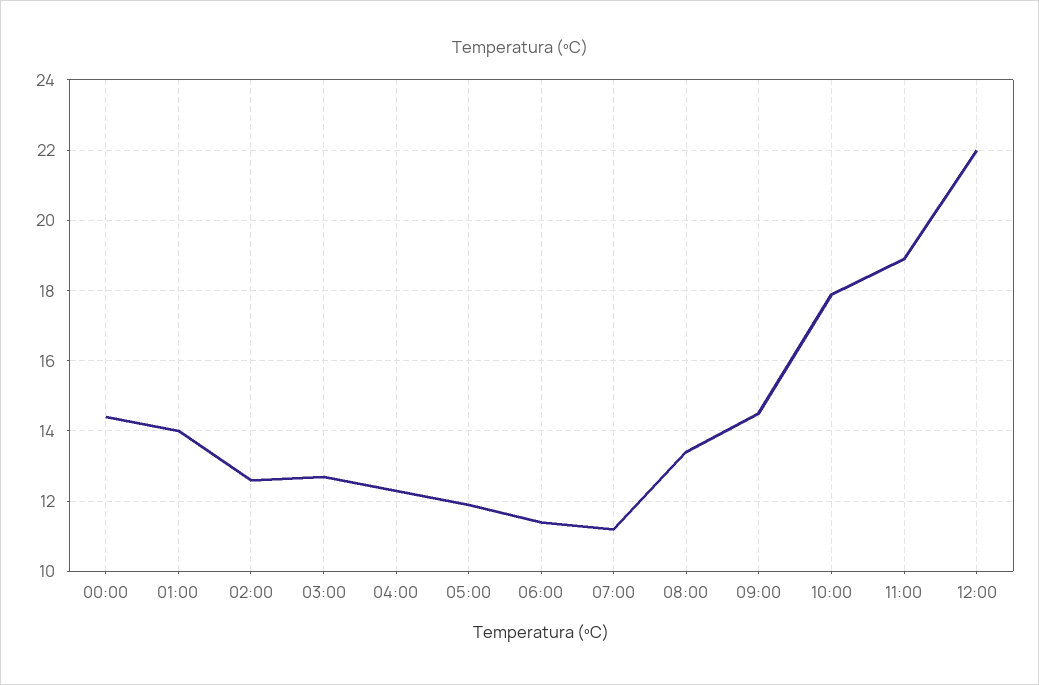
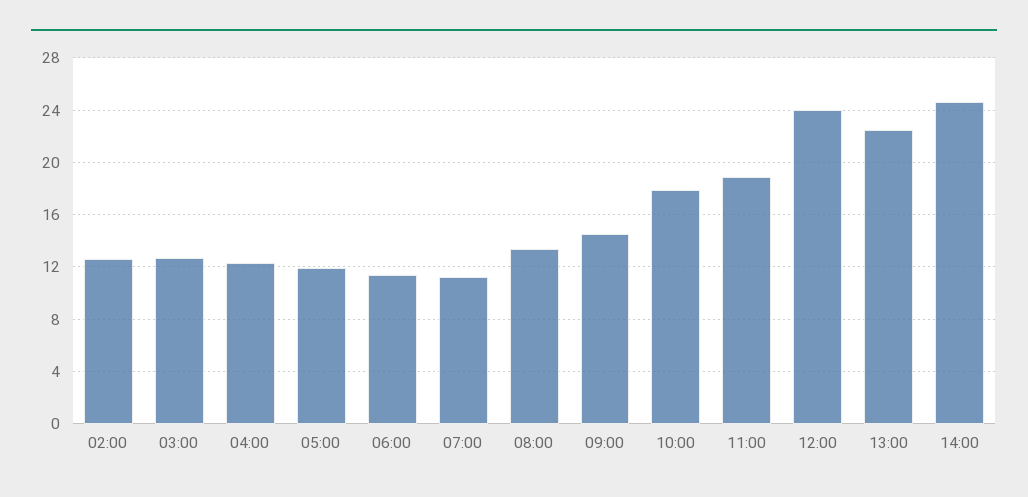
00:00: 14.5 -> none
01:00: 14 -> none
12:00: 22 -> 24
13:00: none -> 22.5
14:00: none -> 24.5

